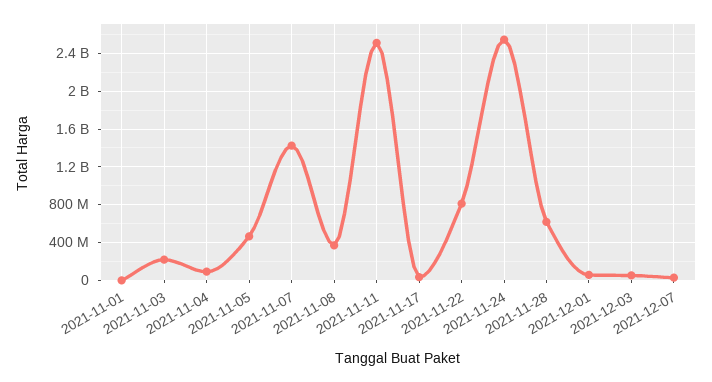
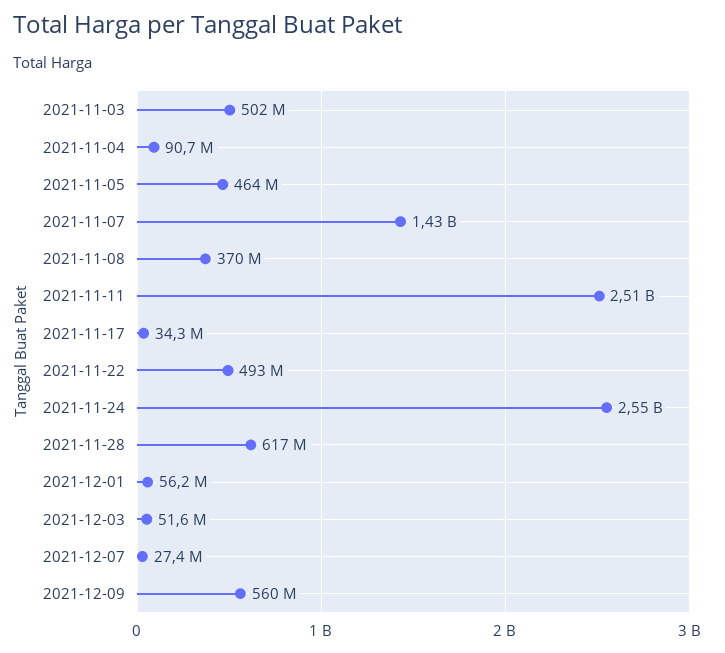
2021-11-01: 0 -> none
2021-11-03: 200000000 -> 502000000
2021-11-22: 800000000 -> 493000000
2021-12-09: none -> 560000000

